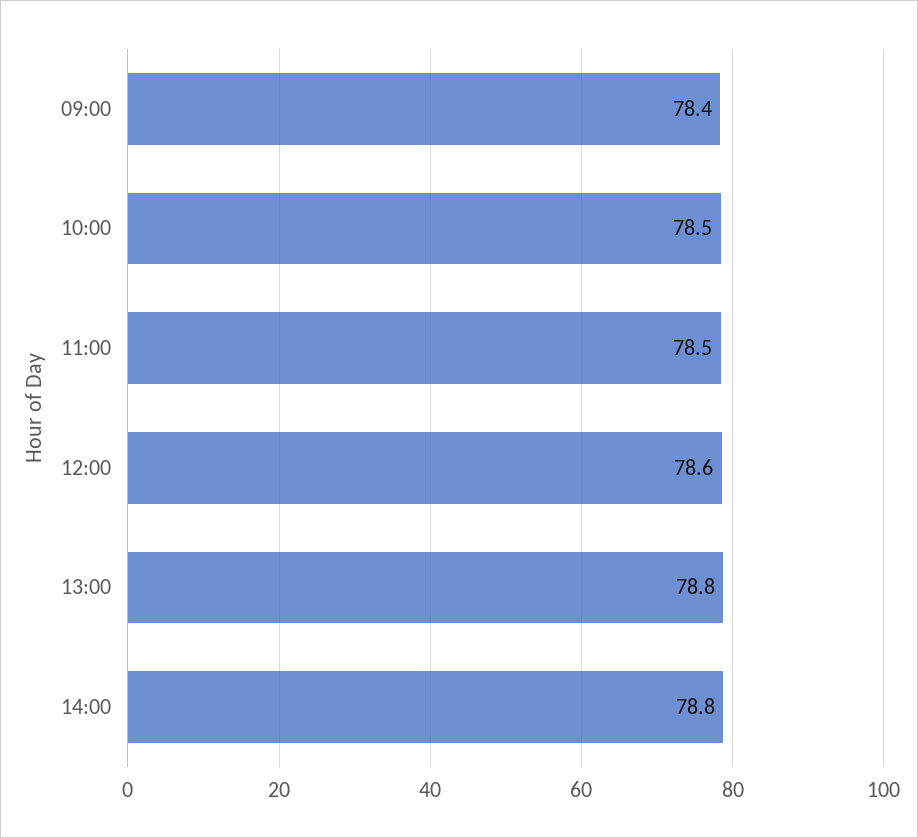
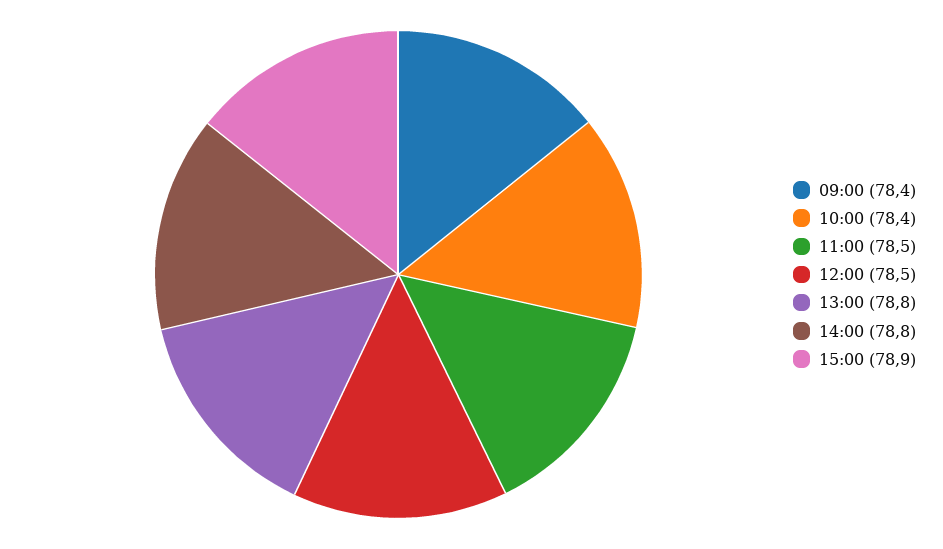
10:00: 78.5 -> 78.4
12:00: 78.6 -> 78.5
15:00: none -> 78.9

